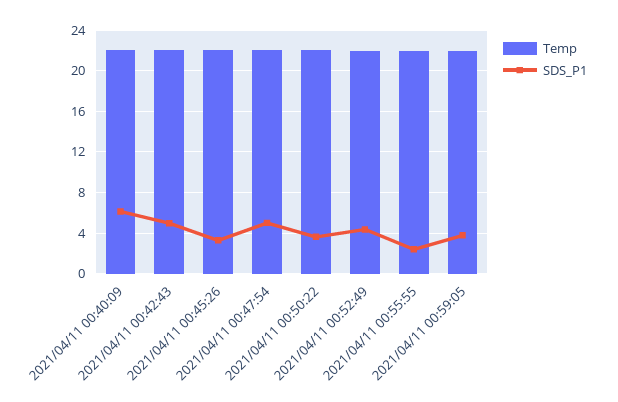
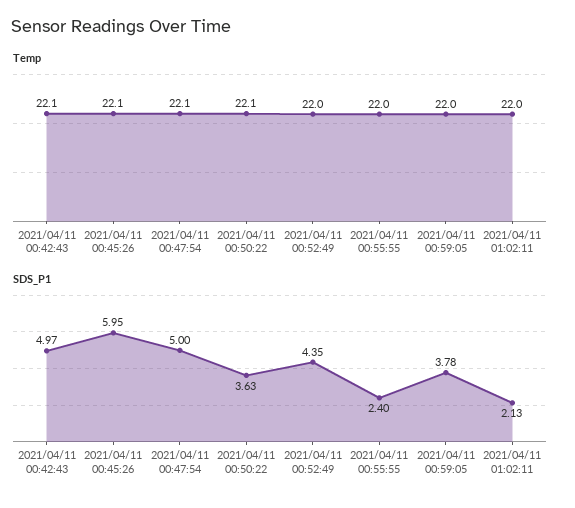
Temp, 2021/04/11 00:40:09: 22 -> none
SDS_P1, 2021/04/11 00:40:09: 6 -> none
SDS_P1, 2021/04/11 00:45:26: 3 -> 5.95
Temp, 2021/04/11 01:02:11: none -> 22
SDS_P1, 2021/04/11 01:02:11: none -> 2.13

